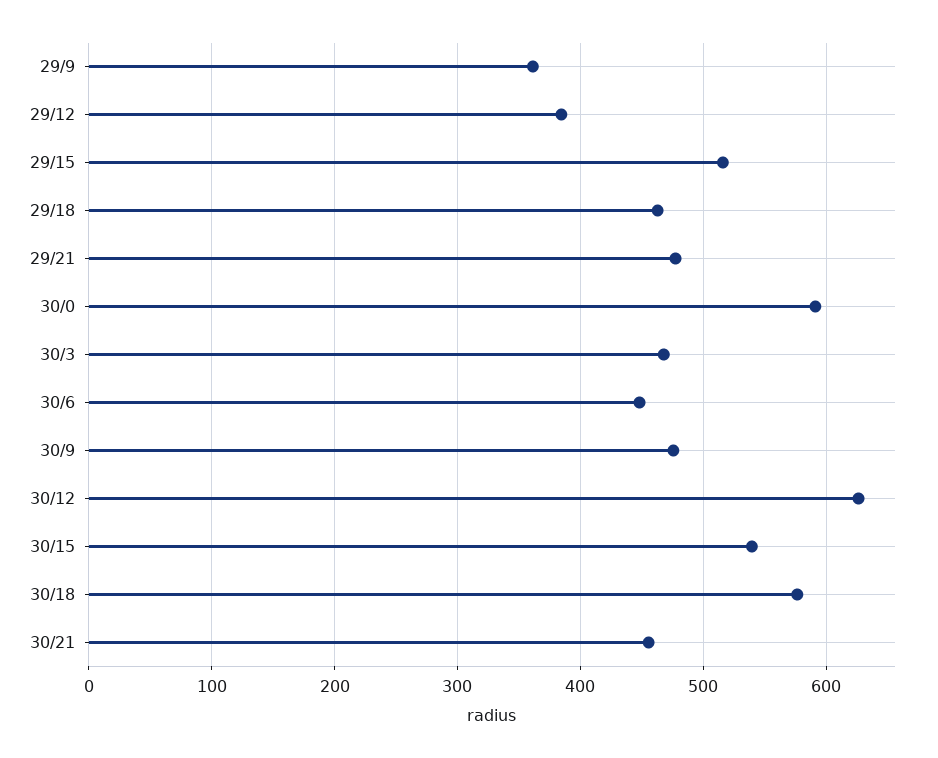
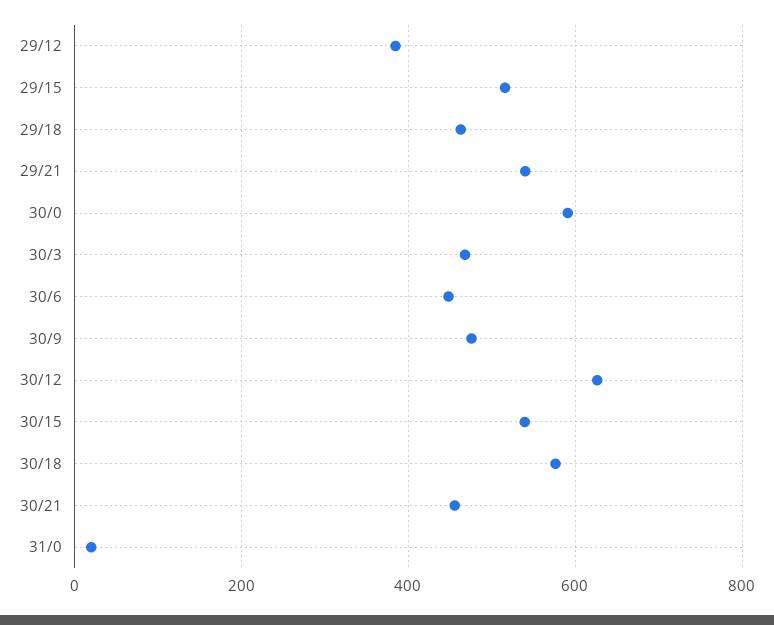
29/9: 360 -> none
29/21: 480 -> 540
31/0: none -> 20

